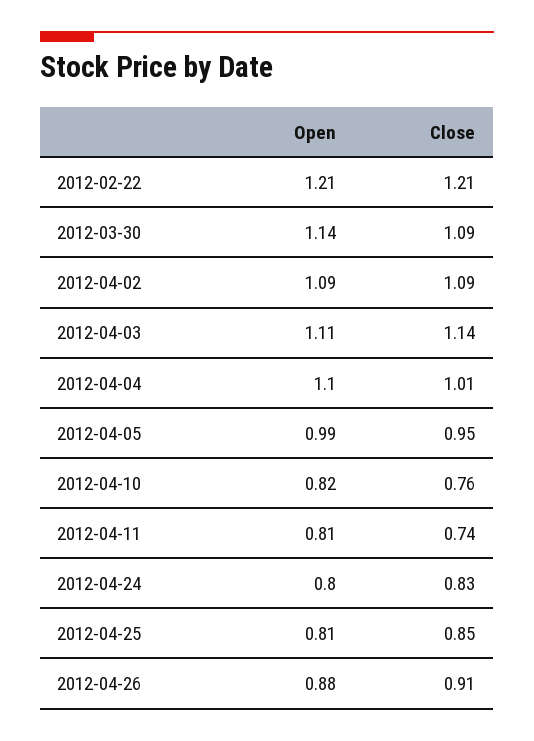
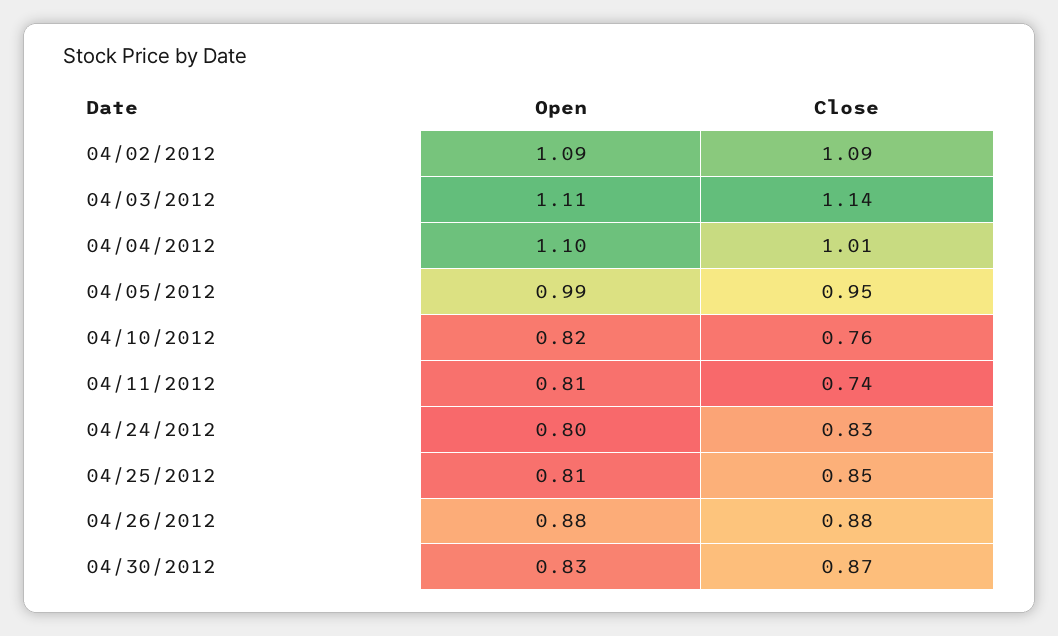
Open, 2012-02-22: 1.21 -> none
Close, 2012-02-22: 1.21 -> none
Open, 2012-03-30: 1.14 -> none
Close, 2012-03-30: 1.09 -> none
Close, 2012-04-26: 0.91 -> 0.88
Open, 04/30/2012: none -> 0.83
Close, 04/30/2012: none -> 0.87

